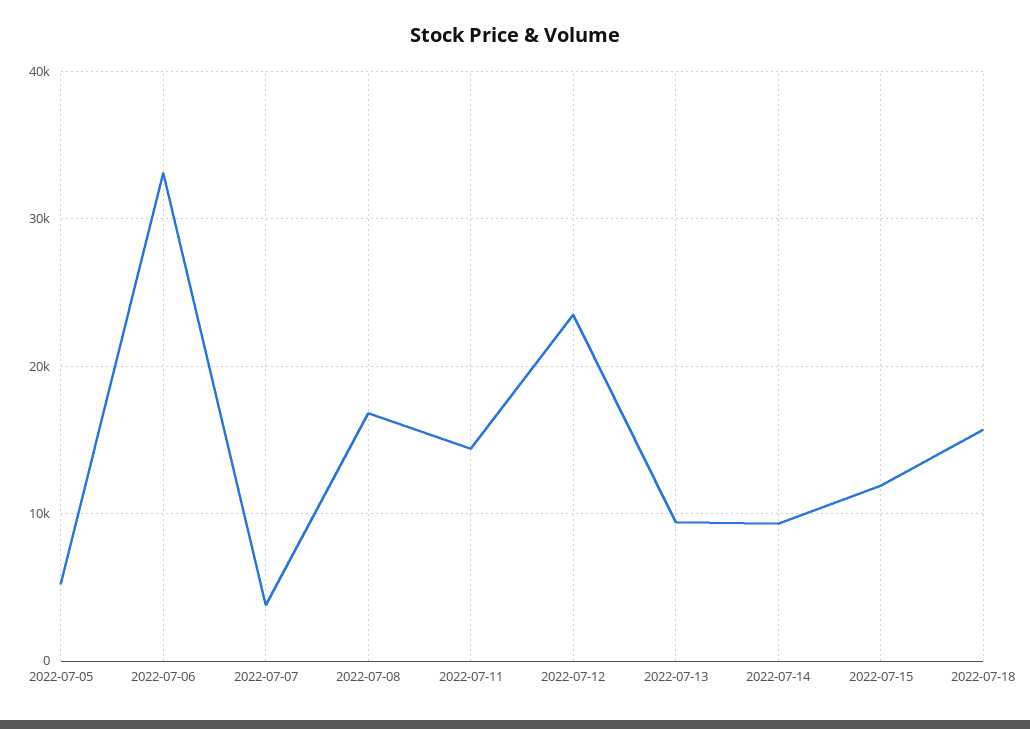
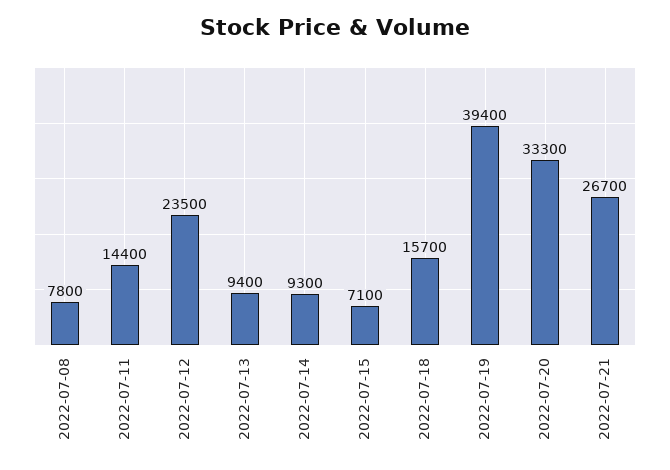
2022-07-05: 5000 -> none
2022-07-06: 33000 -> none
2022-07-07: 4000 -> none
2022-07-08: 17000 -> 7800
2022-07-15: 12000 -> 7100
2022-07-19: none -> 39400
2022-07-20: none -> 33300
2022-07-21: none -> 26700

